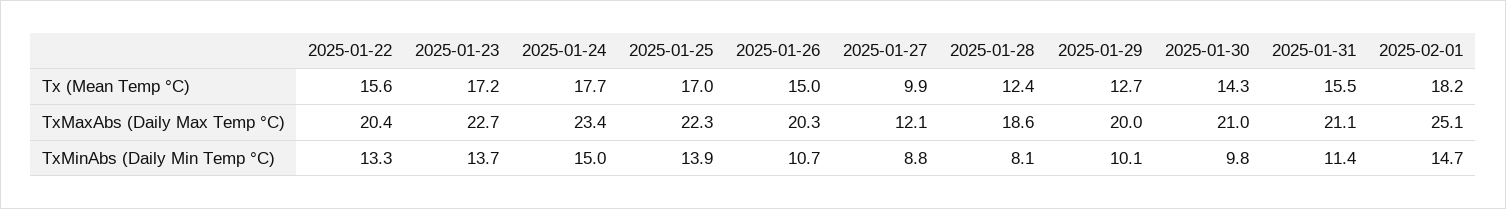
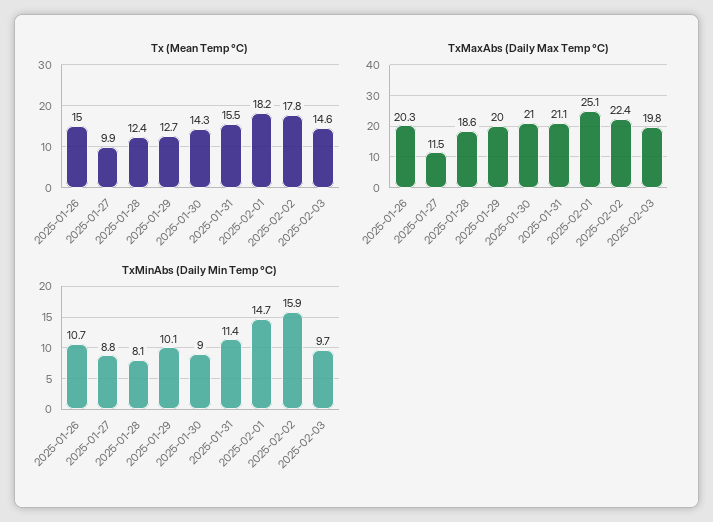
Tx (Mean Temp °C), 2025-01-22: 15.6 -> none
Tx (Mean Temp °C), 2025-01-23: 17.2 -> none
Tx (Mean Temp °C), 2025-01-24: 17.7 -> none
Tx (Mean Temp °C), 2025-01-25: 17 -> none
TxMaxAbs (Daily Max Temp °C), 2025-01-22: 20.4 -> none
TxMaxAbs (Daily Max Temp °C), 2025-01-23: 22.7 -> none
TxMaxAbs (Daily Max Temp °C), 2025-01-24: 23.4 -> none
TxMaxAbs (Daily Max Temp °C), 2025-01-25: 22.3 -> none
TxMaxAbs (Daily Max Temp °C), 2025-01-27: 12.1 -> 11.5
TxMinAbs (Daily Min Temp °C), 2025-01-22: 13.3 -> none
TxMinAbs (Daily Min Temp °C), 2025-01-23: 13.7 -> none
TxMinAbs (Daily Min Temp °C), 2025-01-24: 15 -> none
TxMinAbs (Daily Min Temp °C), 2025-01-25: 13.9 -> none
TxMinAbs (Daily Min Temp °C), 2025-01-30: 9.8 -> 9
Tx (Mean Temp °C), 2025-02-02: none -> 17.8
Tx (Mean Temp °C), 2025-02-03: none -> 14.6
TxMaxAbs (Daily Max Temp °C), 2025-02-02: none -> 22.4
TxMaxAbs (Daily Max Temp °C), 2025-02-03: none -> 19.8
TxMinAbs (Daily Min Temp °C), 2025-02-02: none -> 15.9
TxMinAbs (Daily Min Temp °C), 2025-02-03: none -> 9.7

